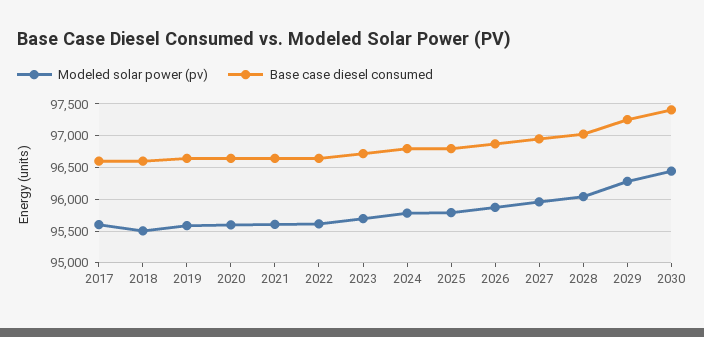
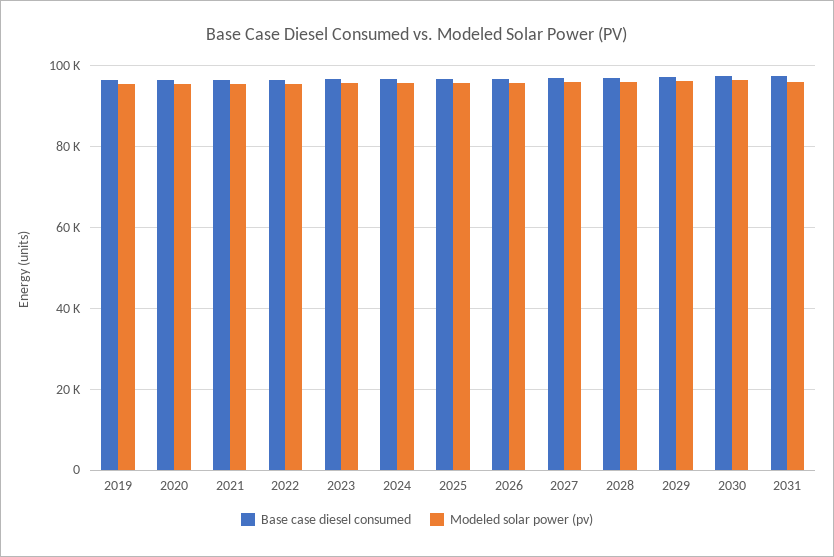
Modeled solar power (pv), 2017: 95600 -> none
Base case diesel consumed, 2017: 96600 -> none
Modeled solar power (pv), 2018: 95500 -> none
Base case diesel consumed, 2018: 96600 -> none
Base case diesel consumed, 2031: none -> 98000
Modeled solar power (pv), 2031: none -> 96000

